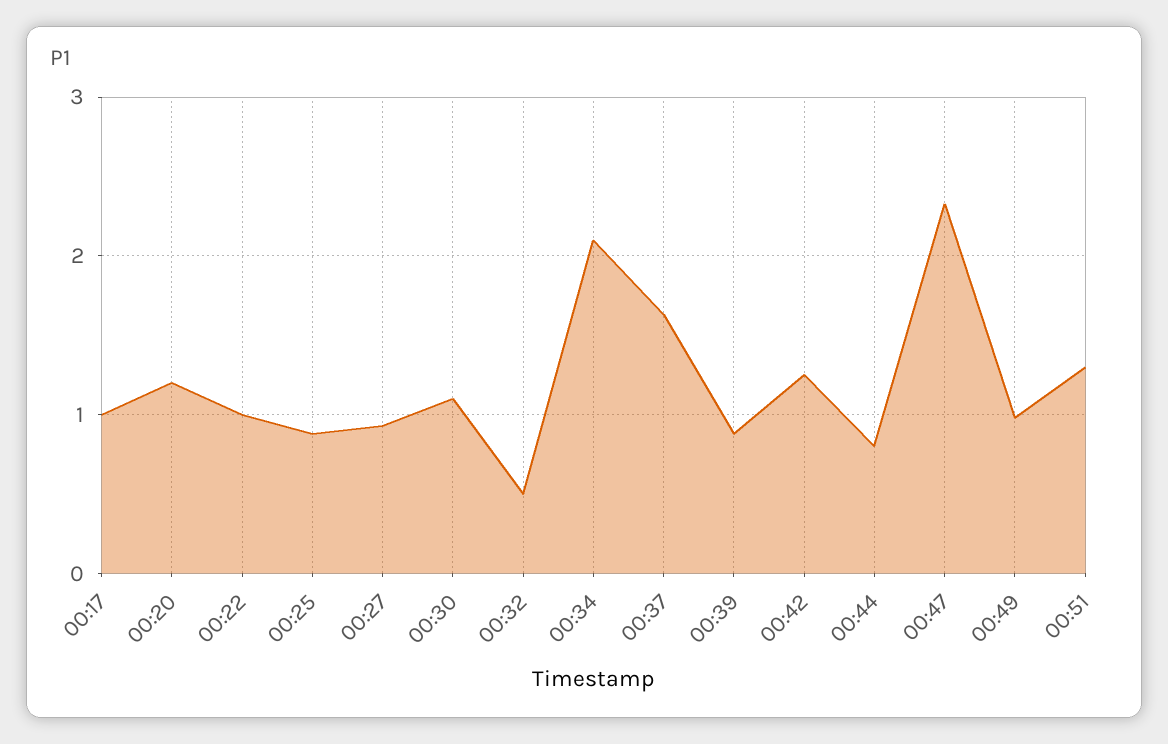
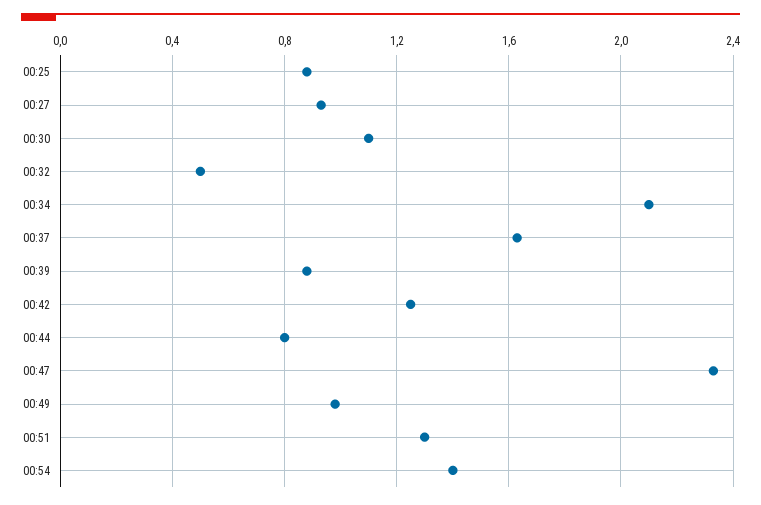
00:17: 1 -> none
00:20: 1.2 -> none
00:22: 1 -> none
00:54: none -> 1.4

